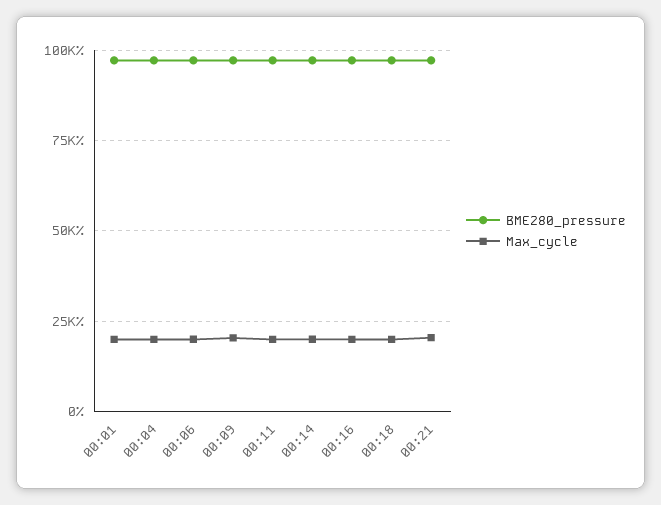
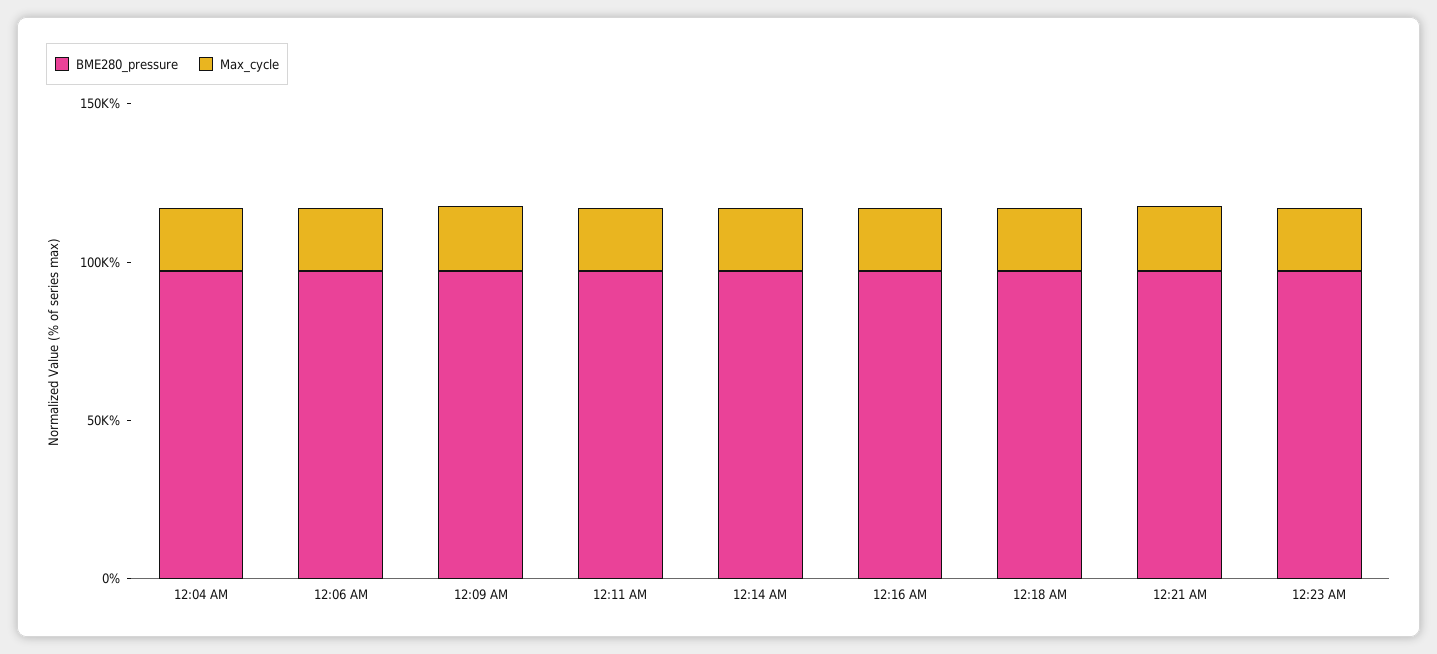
BME280_pressure, 00:01: 97500 -> none
Max_cycle, 00:01: 20000 -> none
BME280_pressure, 12:23 AM: none -> 100000
Max_cycle, 12:23 AM: none -> 20000

